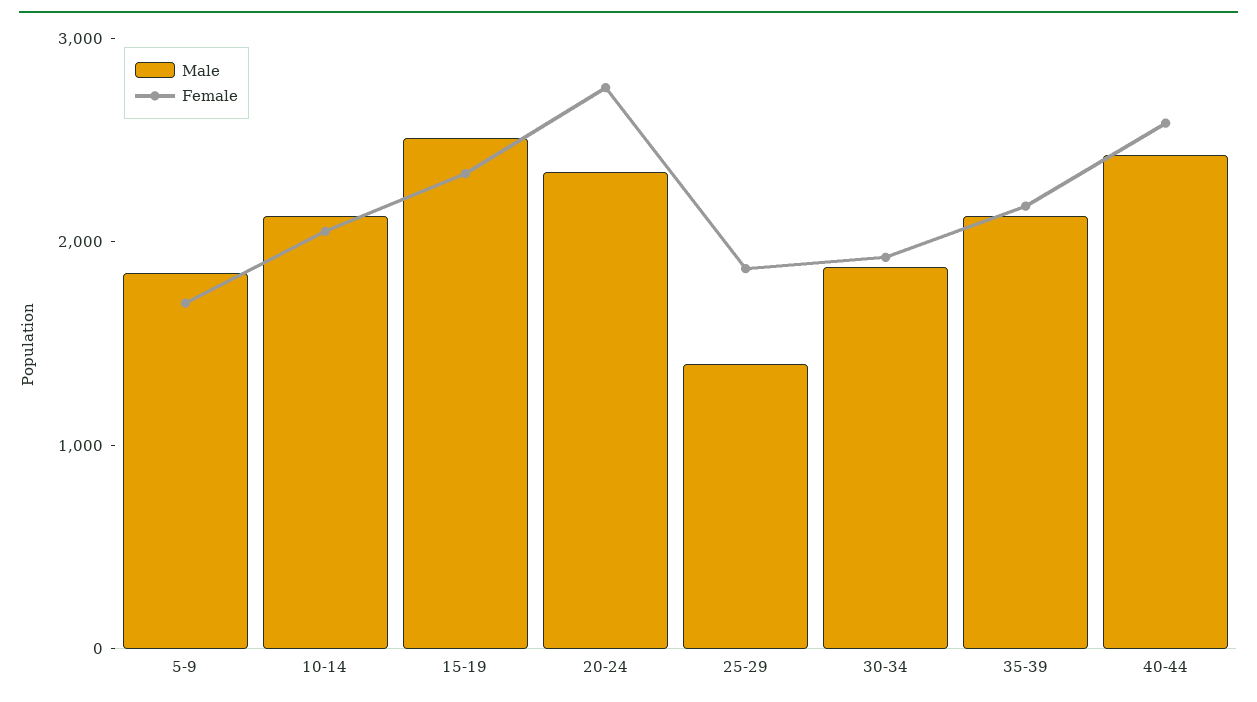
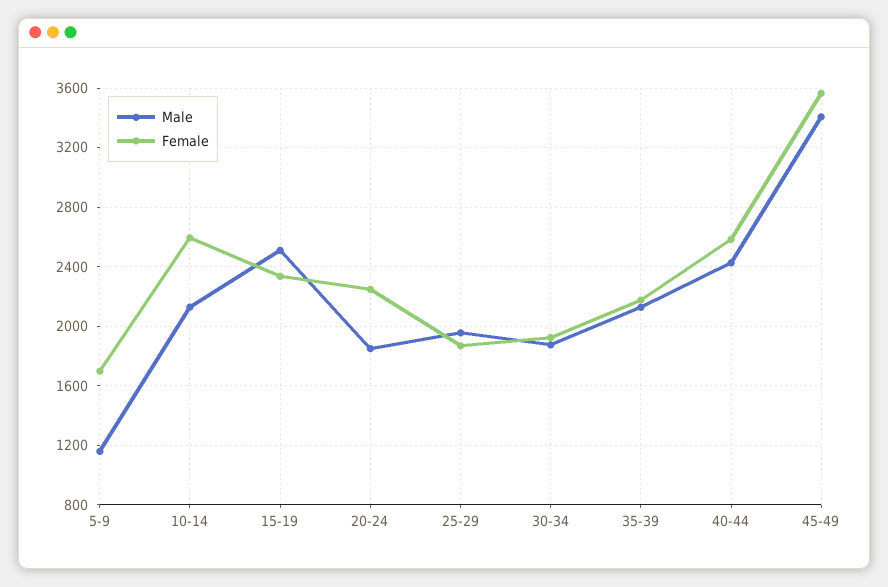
Male, 5-9: 1800 -> 1150
Female, 10-14: 2000 -> 2600
Male, 20-24: 2400 -> 1850
Female, 20-24: 2800 -> 2250
Male, 25-29: 1400 -> 1950
Male, 45-49: none -> 3400
Female, 45-49: none -> 3550

